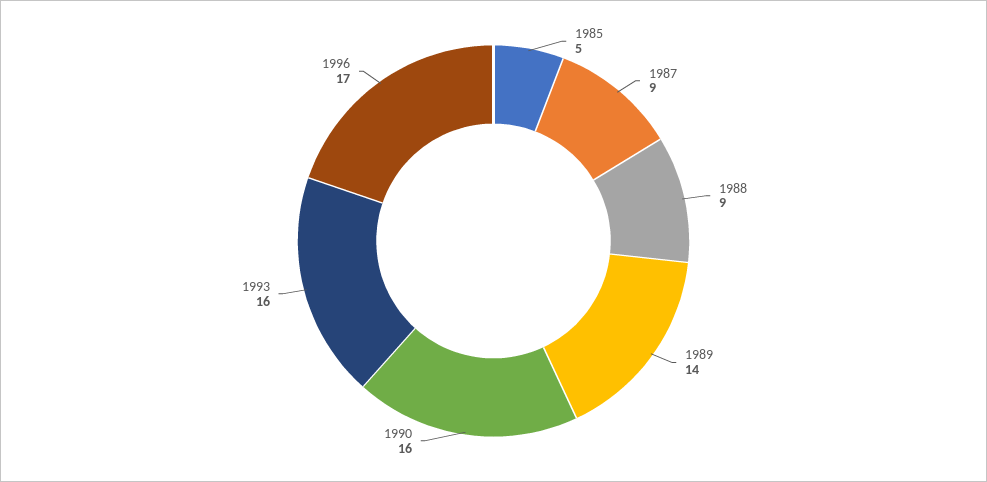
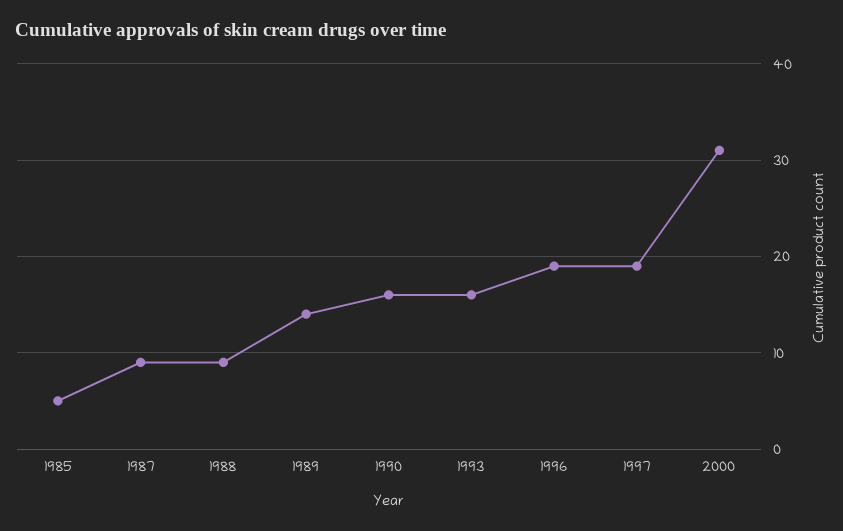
1996: 17 -> 19
1997: none -> 19
2000: none -> 31

